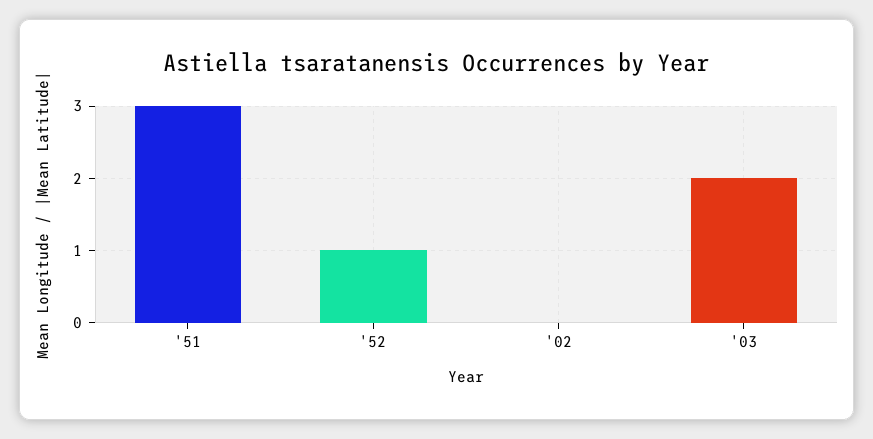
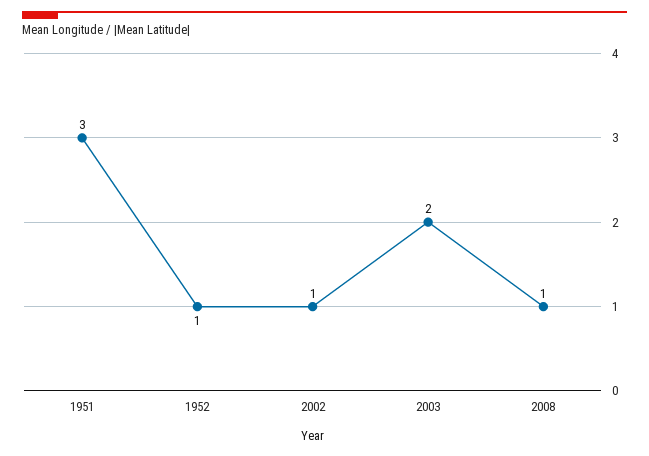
'02: 0 -> 1
2008: none -> 1

